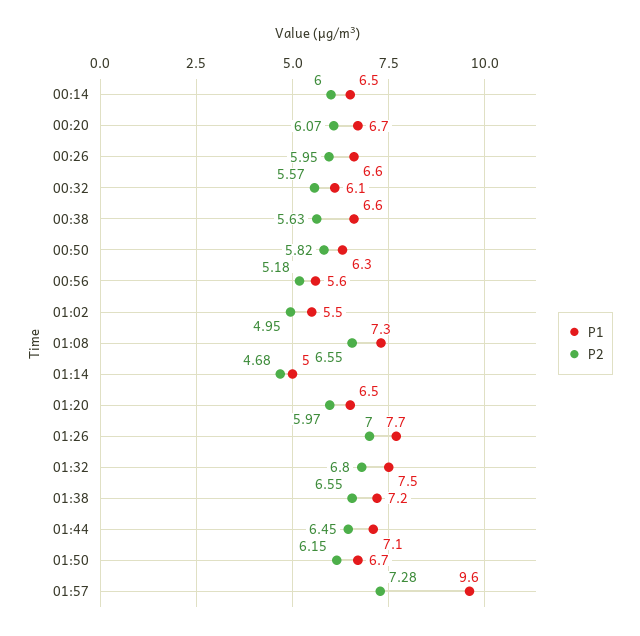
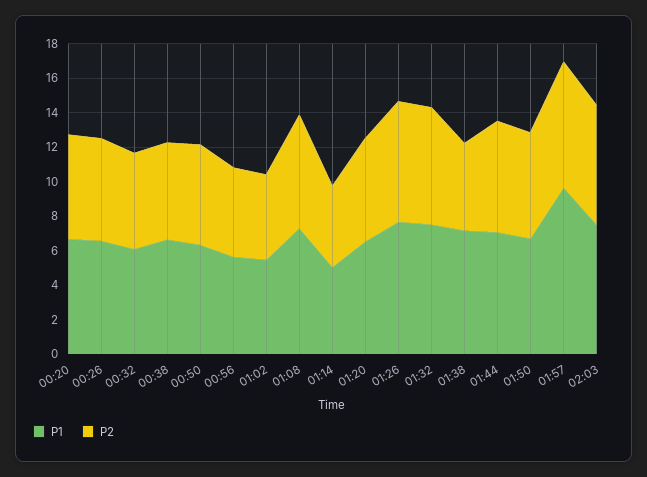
P1, 00:14: 6.5 -> none
P2, 00:14: 6 -> none
P2, 01:38: 6.55 -> 5
P1, 02:03: none -> 7.5
P2, 02:03: none -> 7

